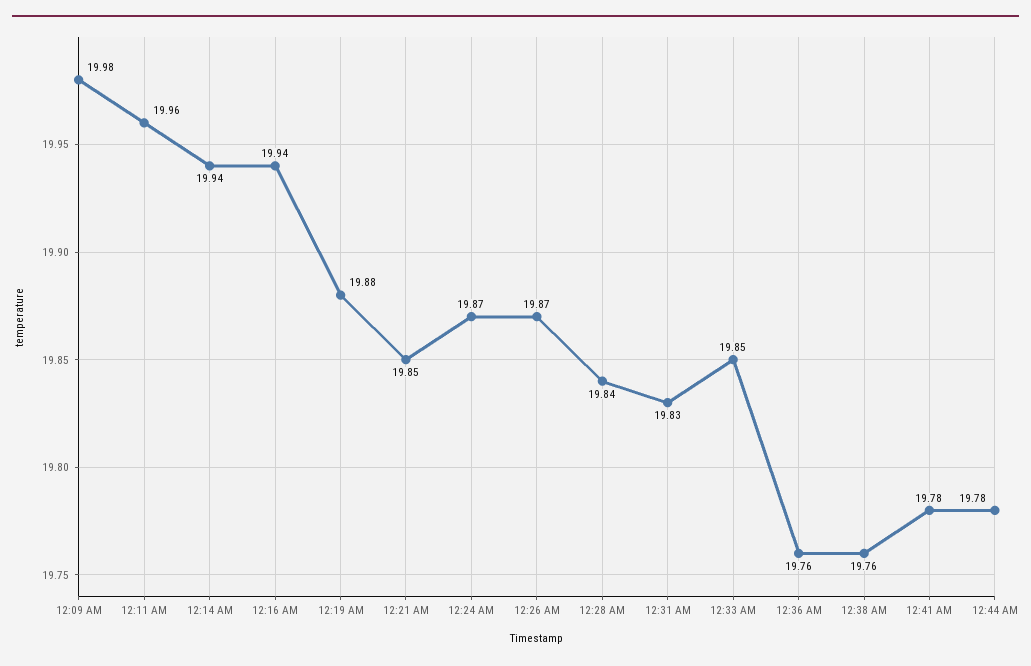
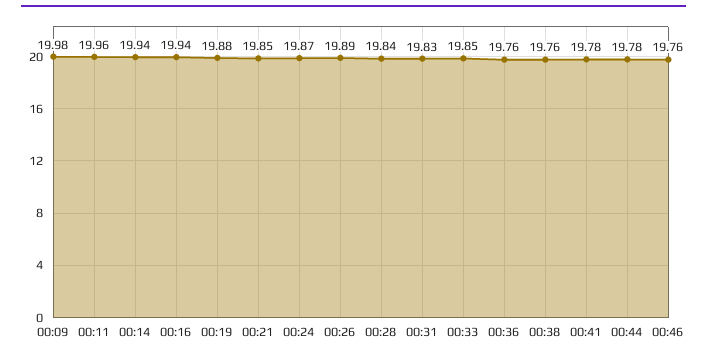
12:26 AM: 19.87 -> 19.89
00:46: none -> 19.76

